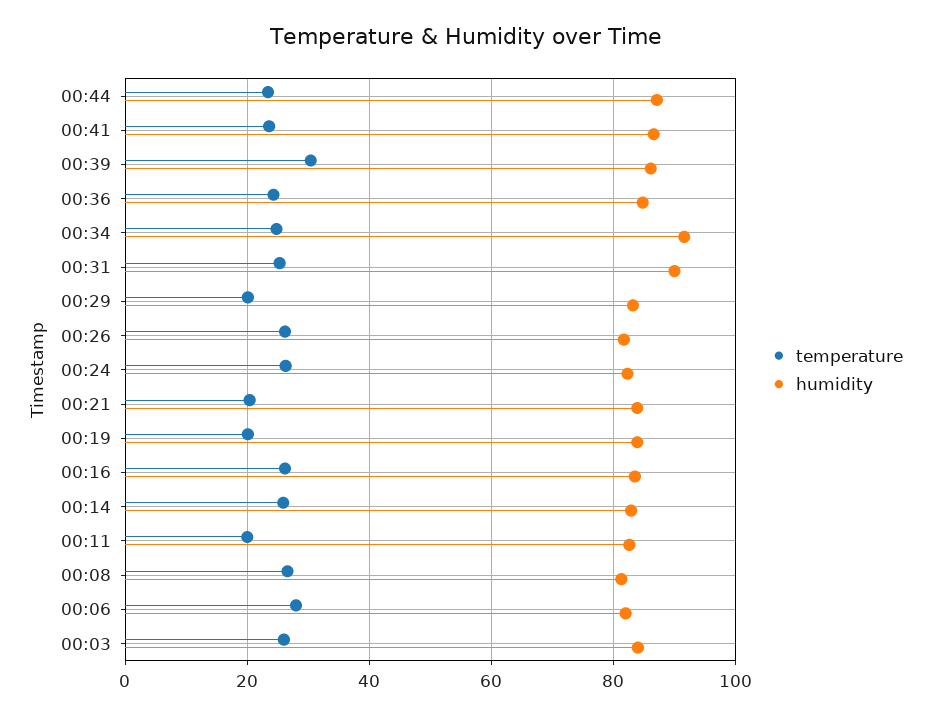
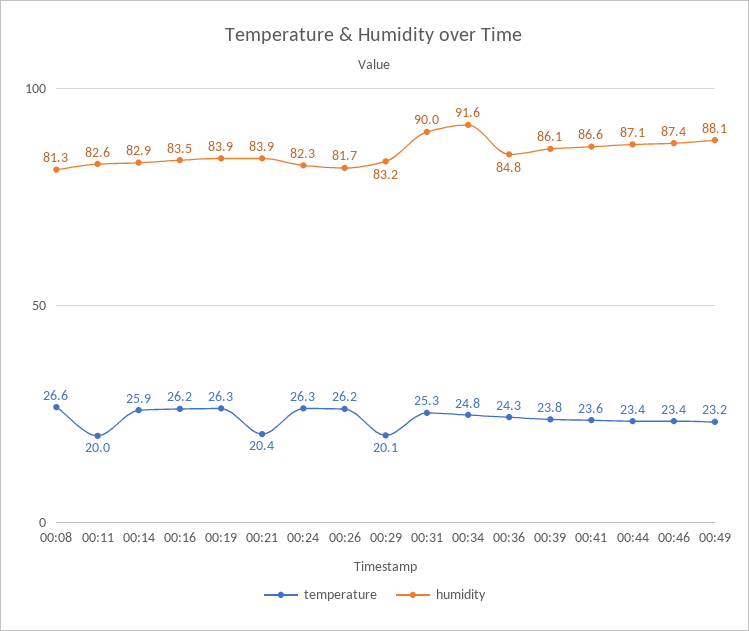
temperature, 00:39: 30 -> 23.8
temperature, 00:19: 20 -> 26.3
temperature, 00:06: 28 -> none
humidity, 00:06: 82 -> none
temperature, 00:03: 26 -> none
humidity, 00:03: 84 -> none
temperature, 00:46: none -> 23.4
humidity, 00:46: none -> 87.4
temperature, 00:49: none -> 23.2
humidity, 00:49: none -> 88.1

